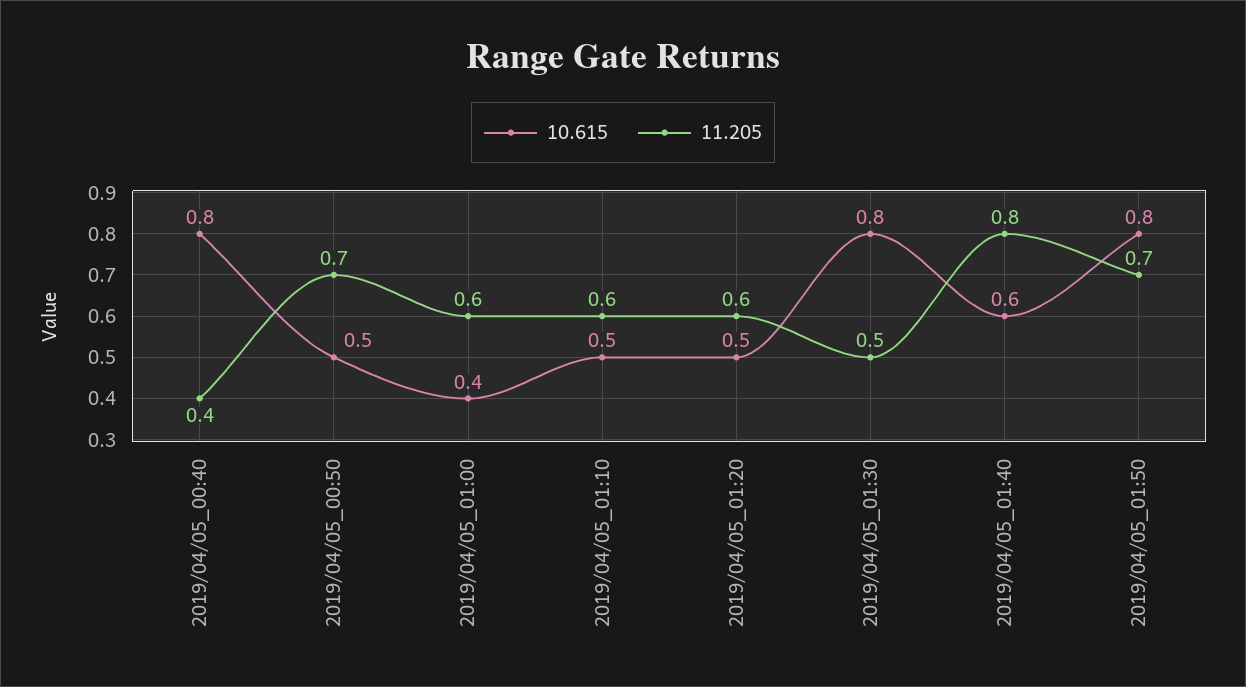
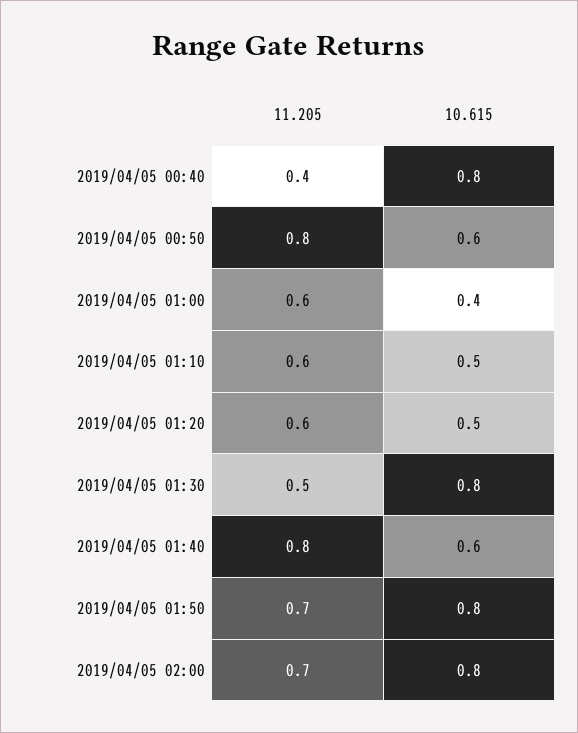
10.615, 2019/04/05_00:50: 0.5 -> 0.6
11.205, 2019/04/05_00:50: 0.7 -> 0.8
11.205, 2019/04/05 02:00: none -> 0.7
10.615, 2019/04/05 02:00: none -> 0.8

